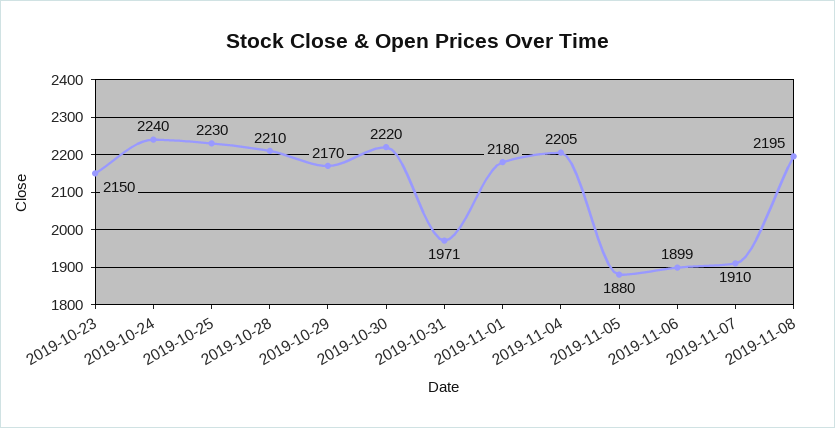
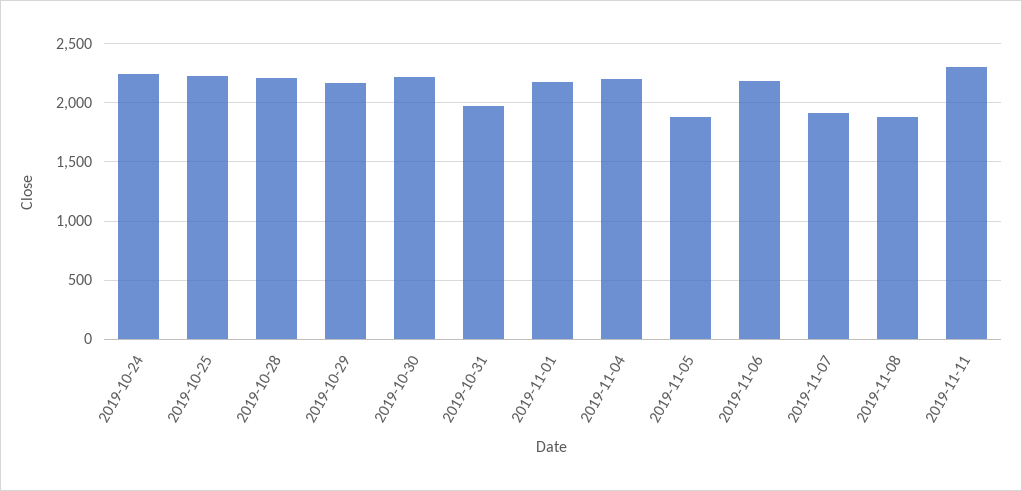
2019-10-23: 2150 -> none
2019-11-06: 1899 -> 2200
2019-11-08: 2195 -> 1900
2019-11-11: none -> 2300

